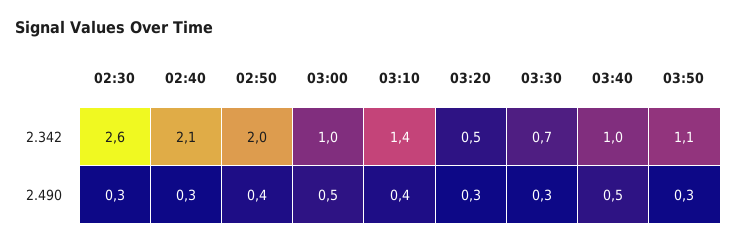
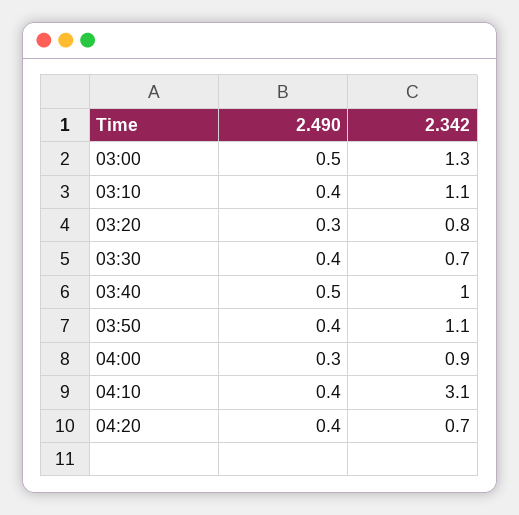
02:30, 2.342: 2.6 -> none
02:40, 2.342: 2.1 -> none
02:50, 2.342: 2 -> none
03:00, 2.342: 1 -> 1.3
03:10, 2.342: 1.4 -> 1.1
03:20, 2.342: 0.5 -> 0.8
02:30, 2.490: 0.3 -> none
02:40, 2.490: 0.3 -> none
02:50, 2.490: 0.4 -> none
03:30, 2.490: 0.3 -> 0.4
03:50, 2.490: 0.3 -> 0.4
04:00, 2.490: none -> 0.3
04:00, 2.342: none -> 0.9
04:10, 2.490: none -> 0.4
04:10, 2.342: none -> 3.1
04:20, 2.490: none -> 0.4
04:20, 2.342: none -> 0.7

